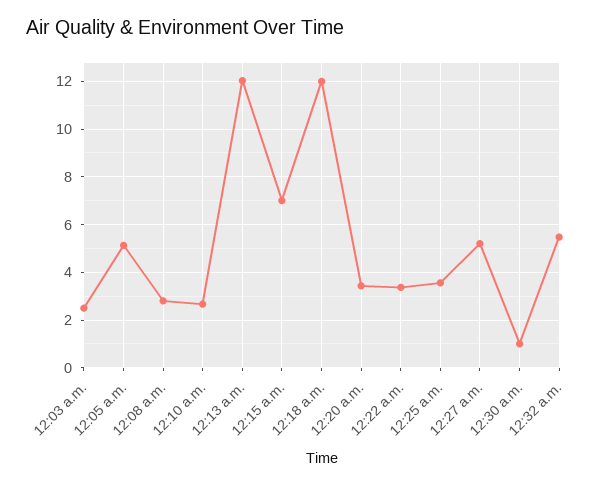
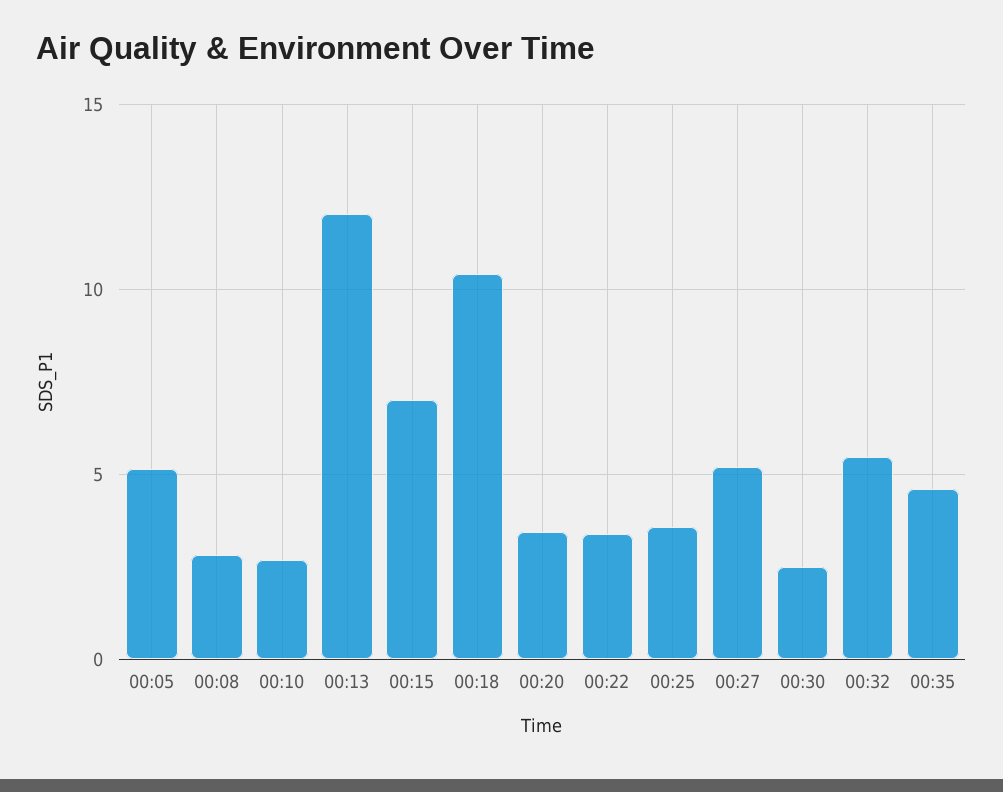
12:03 a.m.: 2.5 -> none
12:18 a.m.: 12 -> 10.5
12:30 a.m.: 1 -> 2.5
00:35: none -> 4.5

